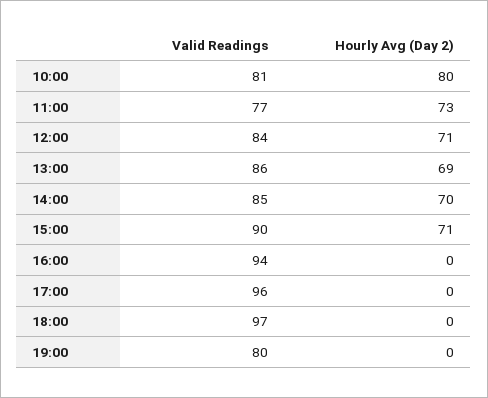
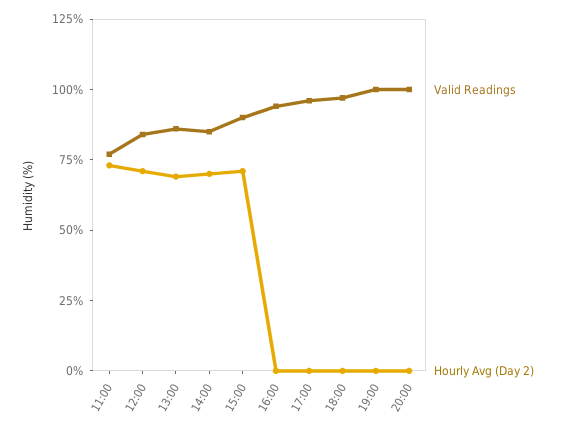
Valid Readings, 10:00: 81 -> none
Hourly Avg (Day 2), 10:00: 80 -> none
Valid Readings, 19:00: 80 -> 100
Valid Readings, 20:00: none -> 100
Hourly Avg (Day 2), 20:00: none -> 0

